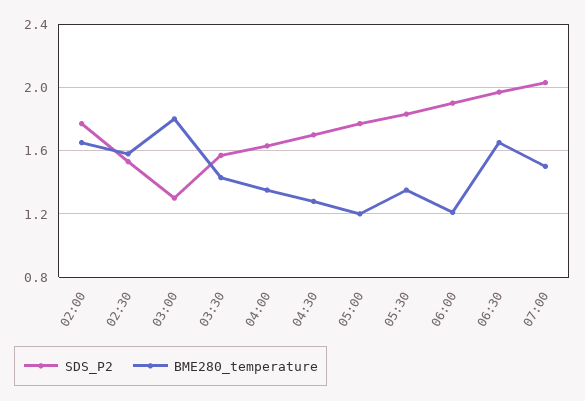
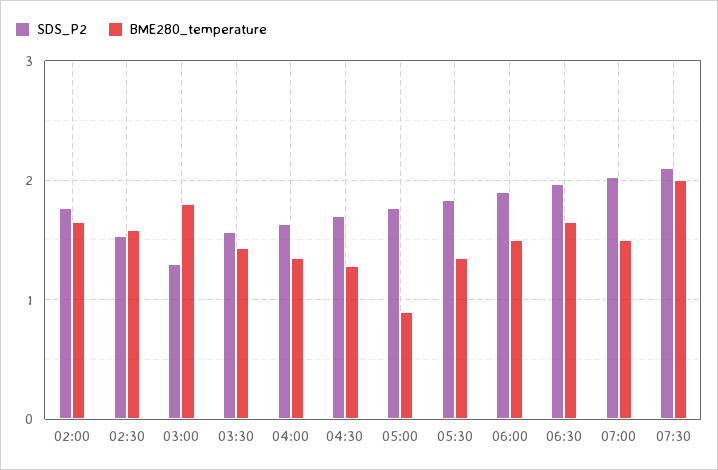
BME280_temperature, 05:00: 1.2 -> 0.9
BME280_temperature, 06:00: 1.2 -> 1.5
SDS_P2, 07:30: none -> 2.1
BME280_temperature, 07:30: none -> 2

